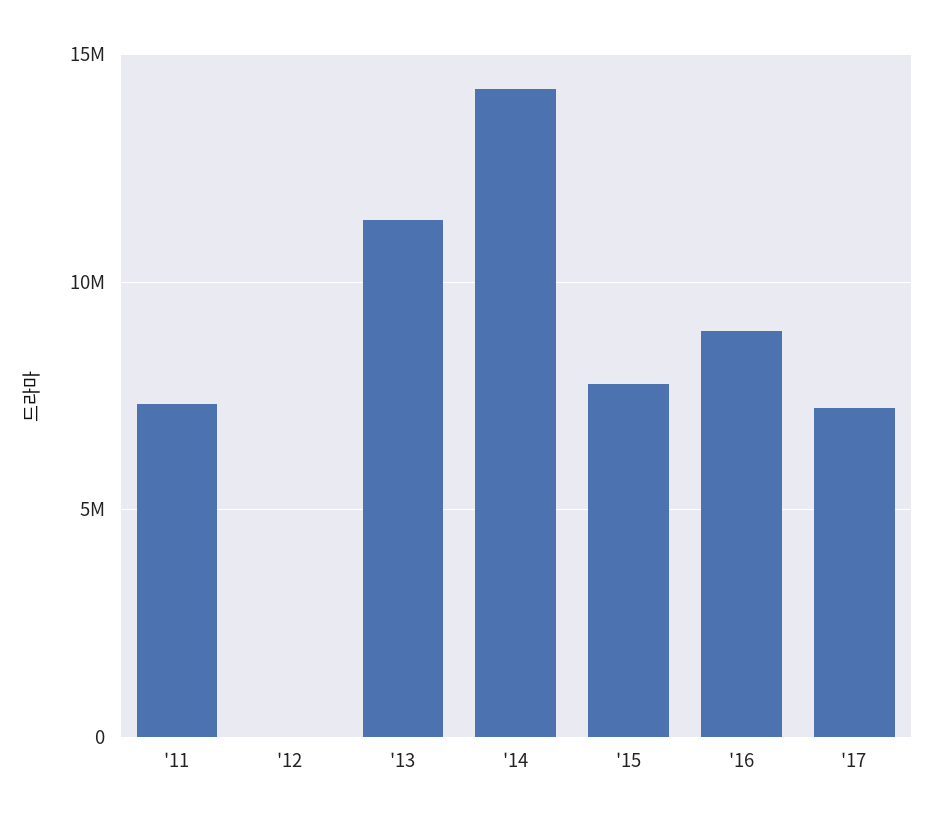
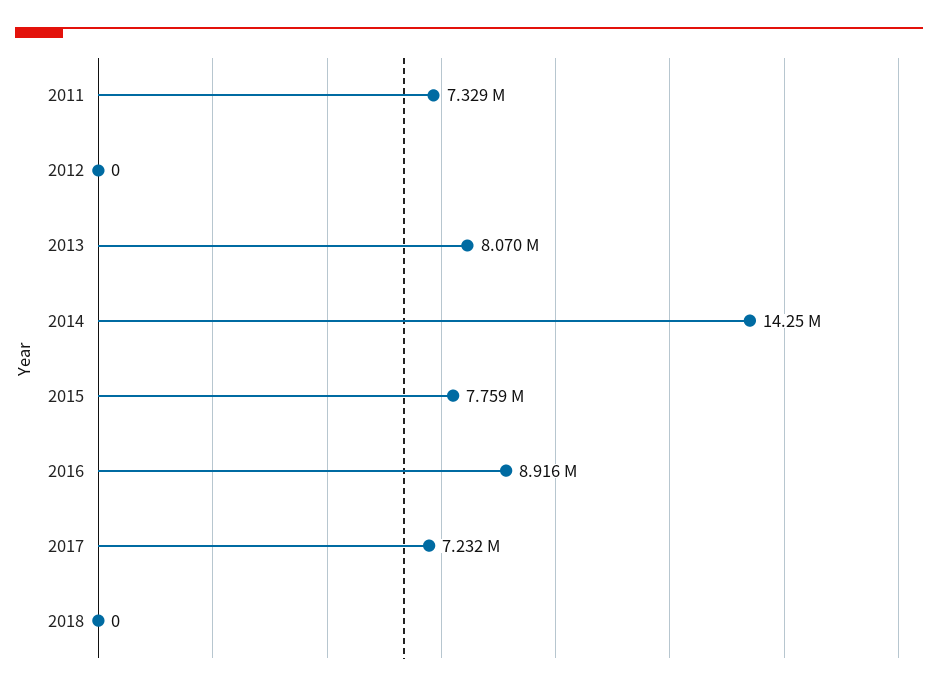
'13: 11500000 -> 8070000
2018: none -> 0

